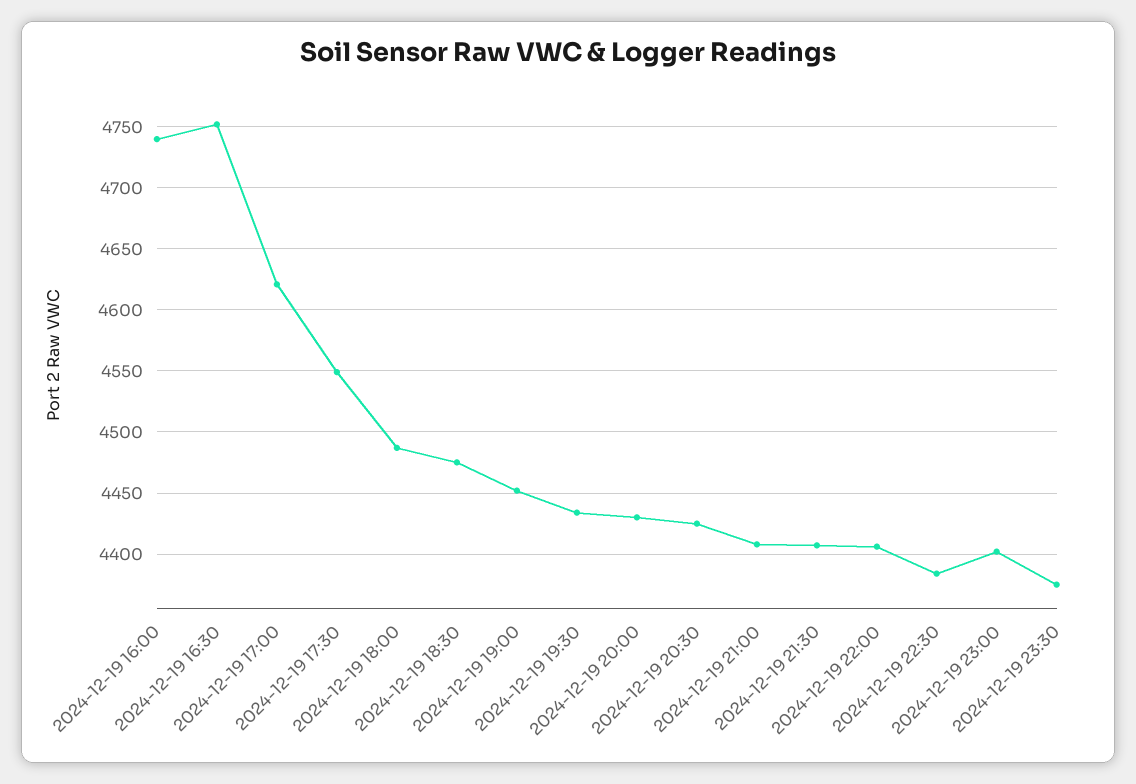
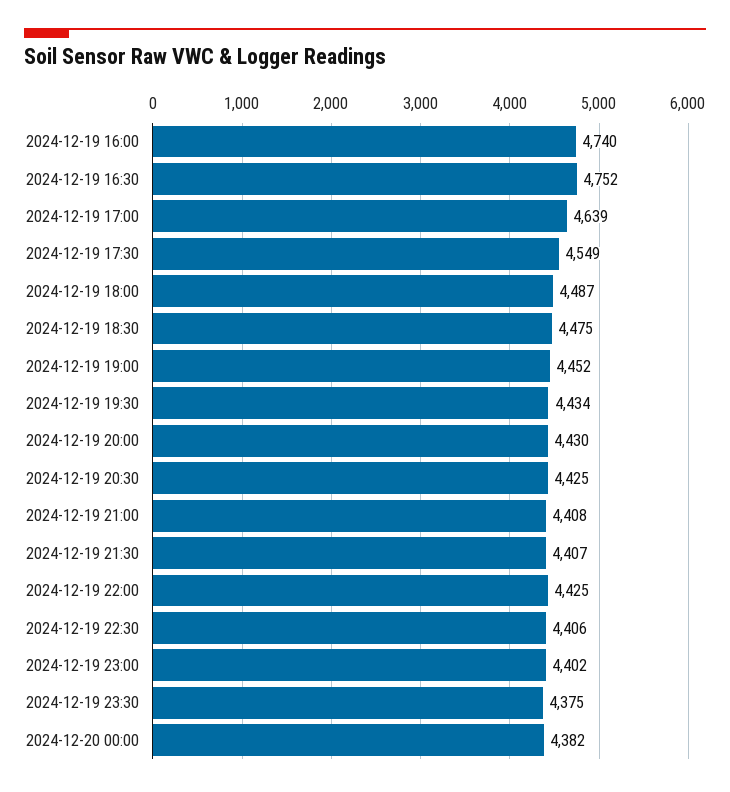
2024-12-19 17:00: 4620 -> 4639
2024-12-19 22:00: 4405 -> 4425
2024-12-19 22:30: 4385 -> 4406
2024-12-20 00:00: none -> 4382

